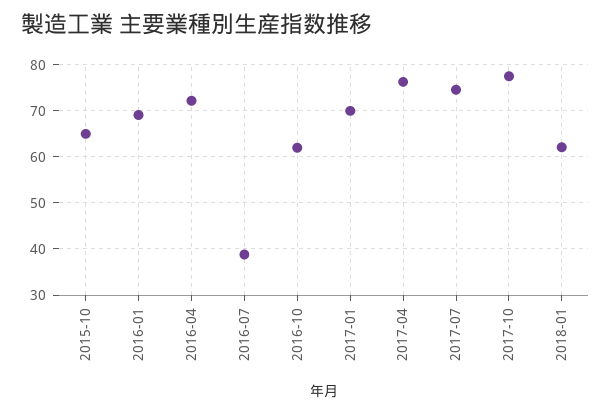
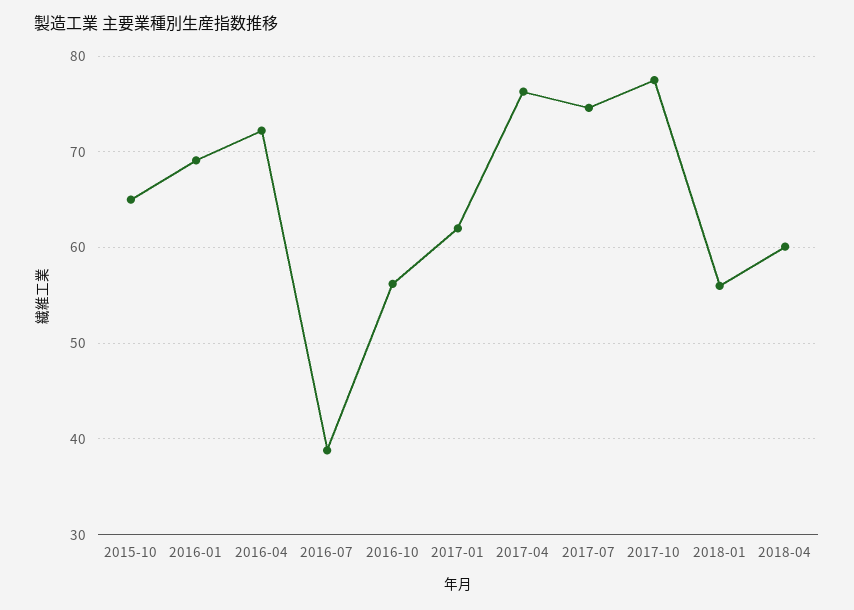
2016-10: 62 -> 56
2017-01: 70 -> 62
2018-01: 62 -> 56
2018-04: none -> 60

